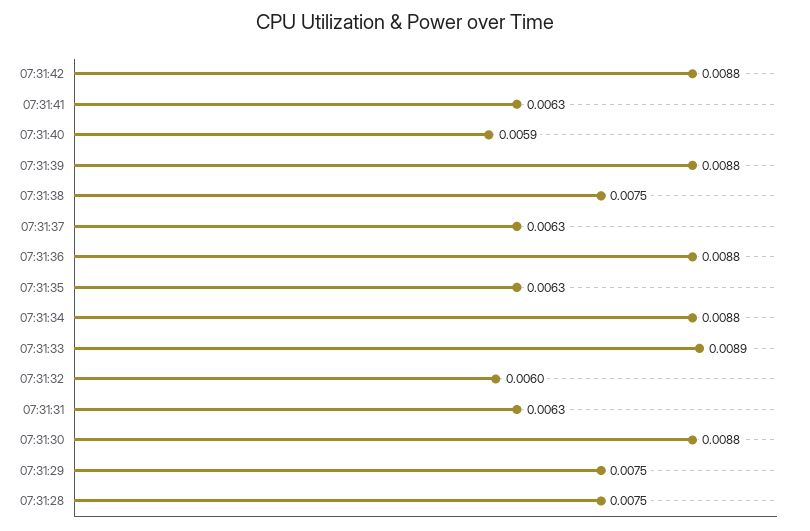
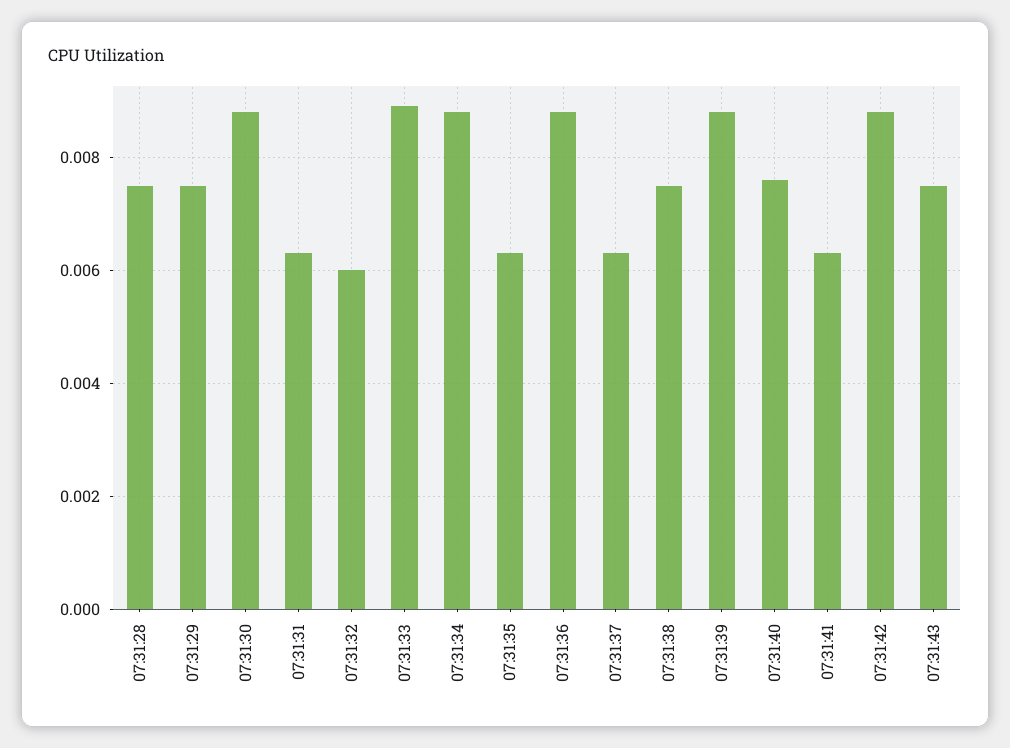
07:31:40: 0.0059 -> 0.0075
07:31:43: none -> 0.0075

